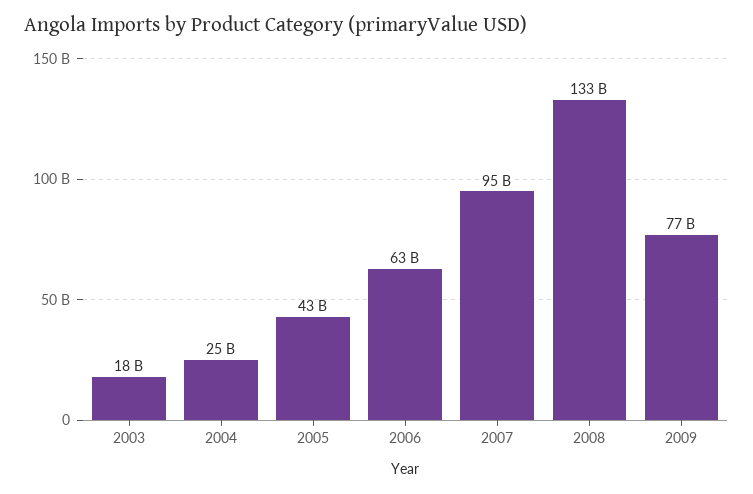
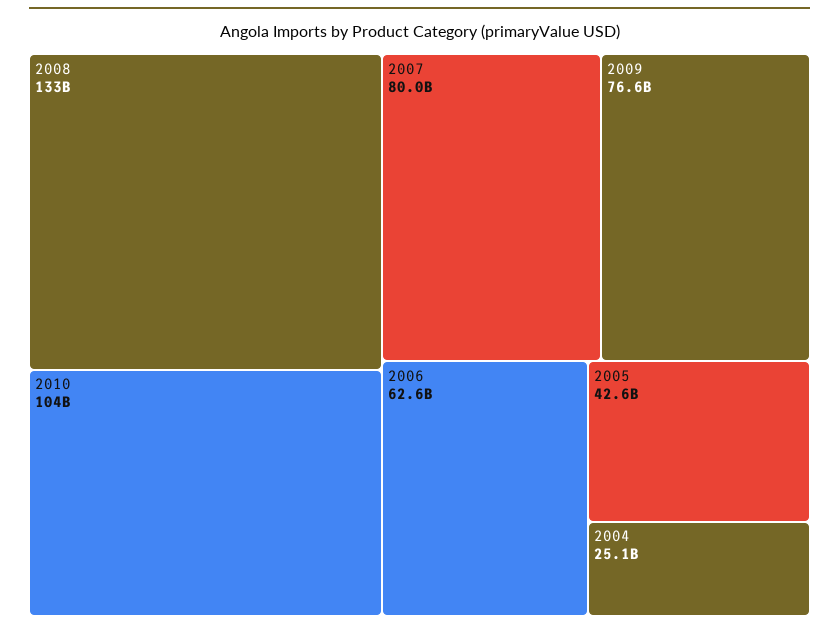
2003: 18000000000 -> none
2007: 95000000000 -> 80000000000
2010: none -> 104000000000

